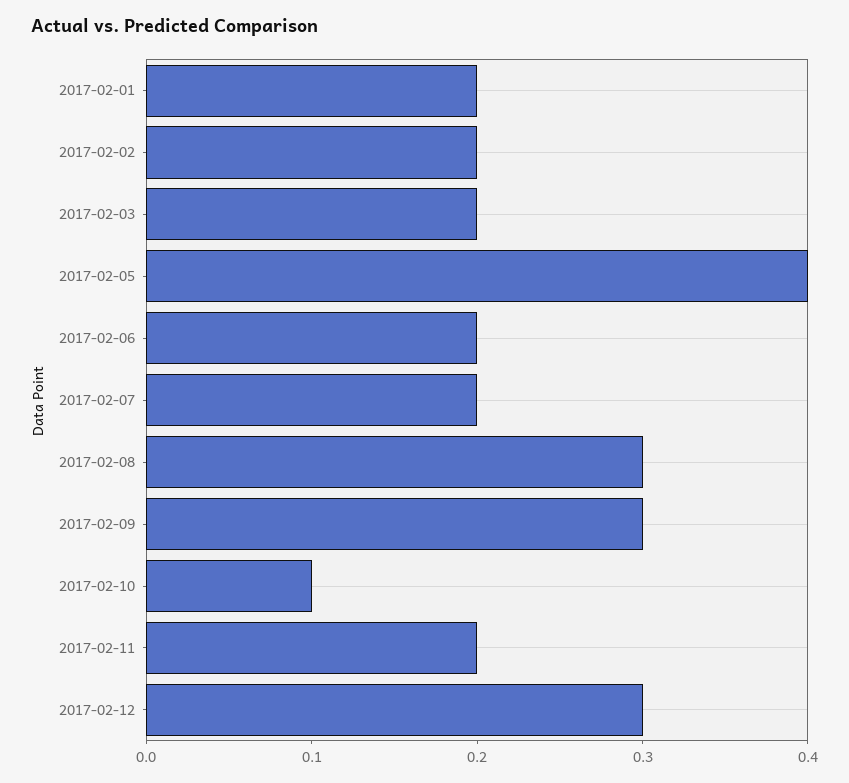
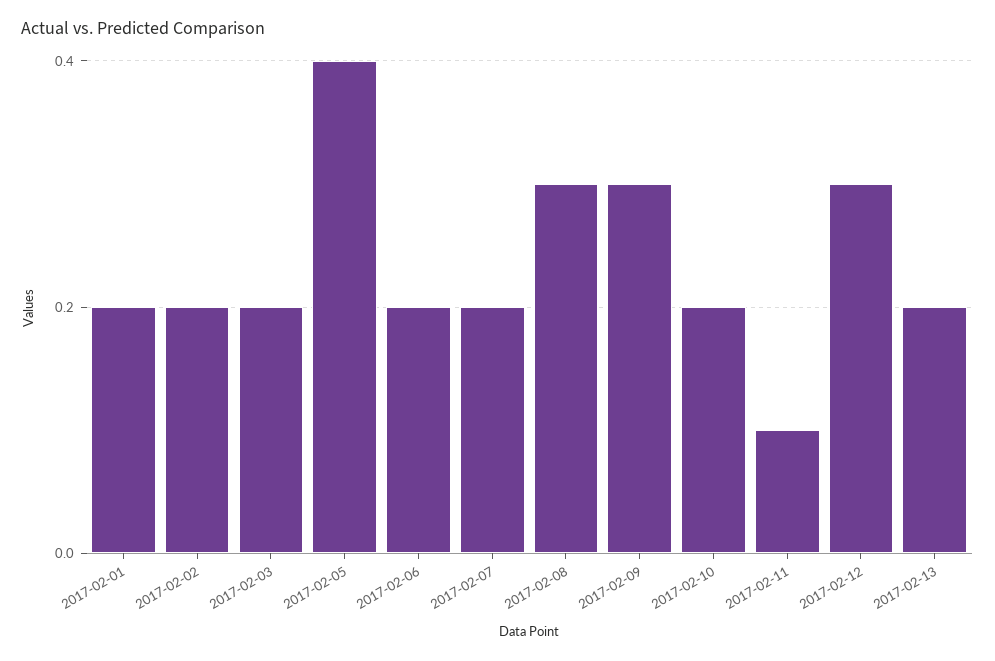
2017-02-10: 0.1 -> 0.2
2017-02-11: 0.2 -> 0.1
2017-02-13: none -> 0.2

